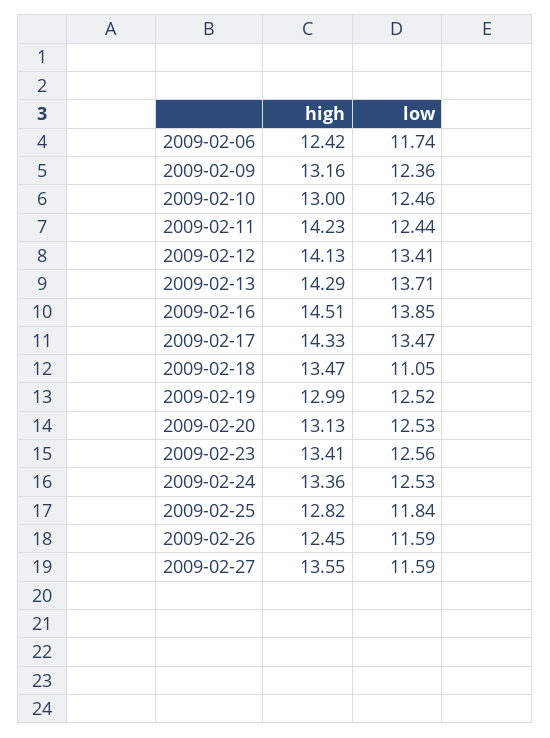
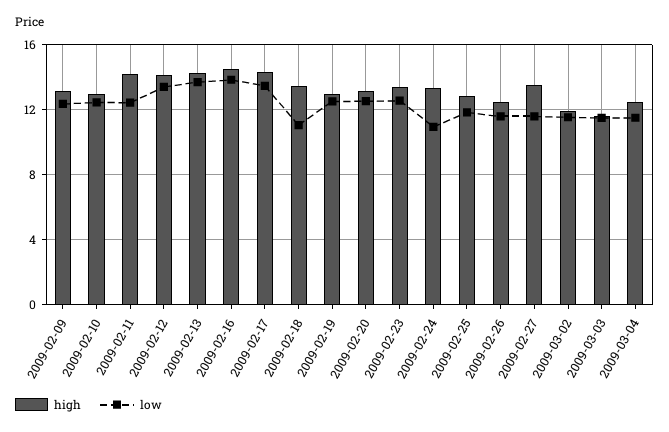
high, 2009-02-06: 12.42 -> none
low, 2009-02-06: 11.74 -> none
low, 2009-02-24: 12.53 -> 11
high, 2009-03-02: none -> 12
low, 2009-03-02: none -> 11.5
high, 2009-03-03: none -> 11.5
low, 2009-03-03: none -> 11.5
high, 2009-03-04: none -> 12.5
low, 2009-03-04: none -> 11.5

